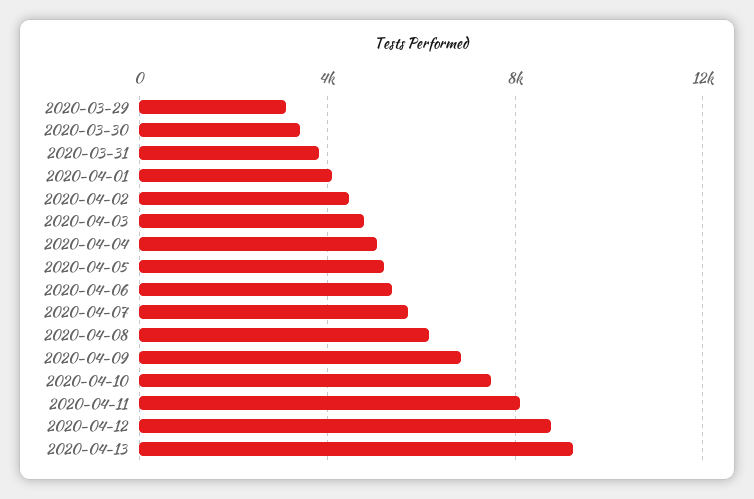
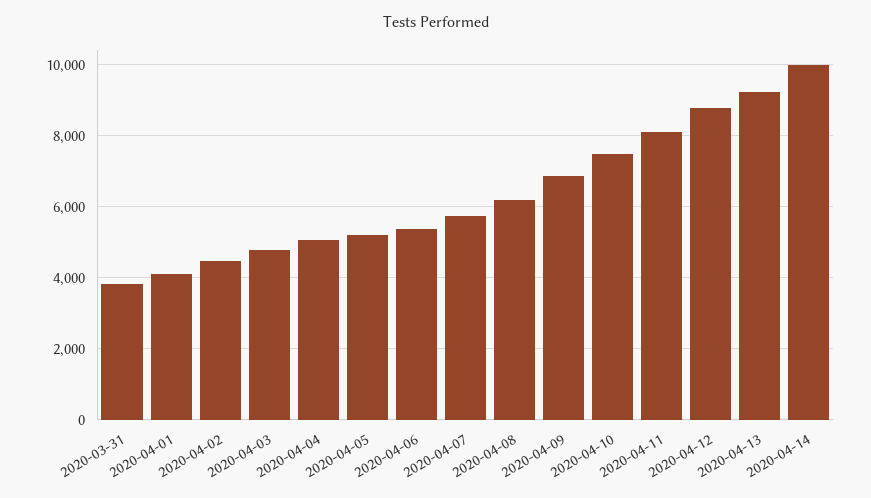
2020-03-29: 3000 -> none
2020-03-30: 3500 -> none
2020-04-14: none -> 10000

